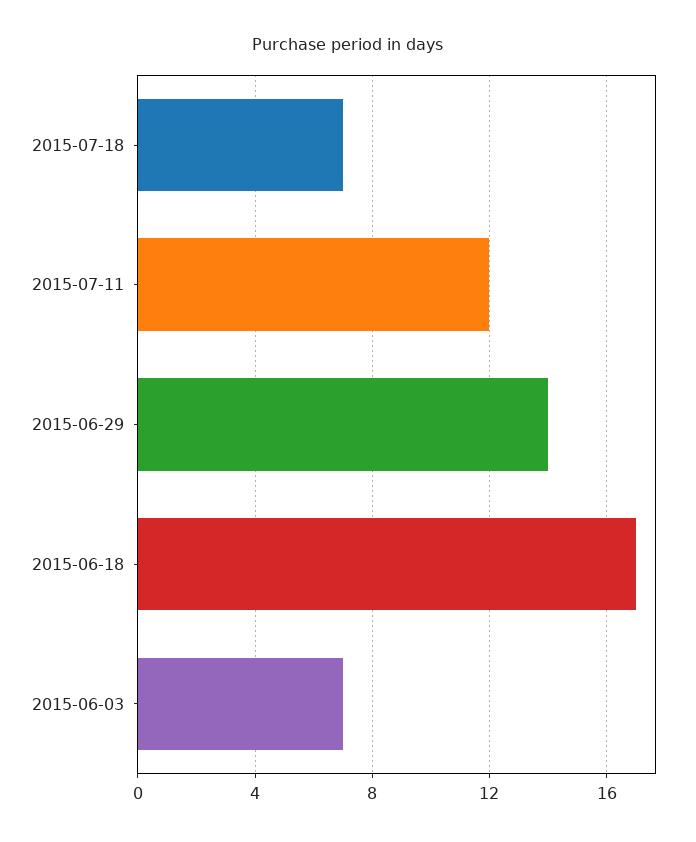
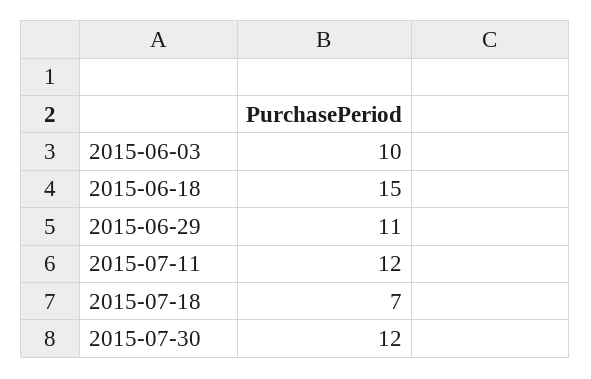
2015-06-29: 14 -> 11
2015-06-18: 17 -> 15
2015-06-03: 7 -> 10
2015-07-30: none -> 12

